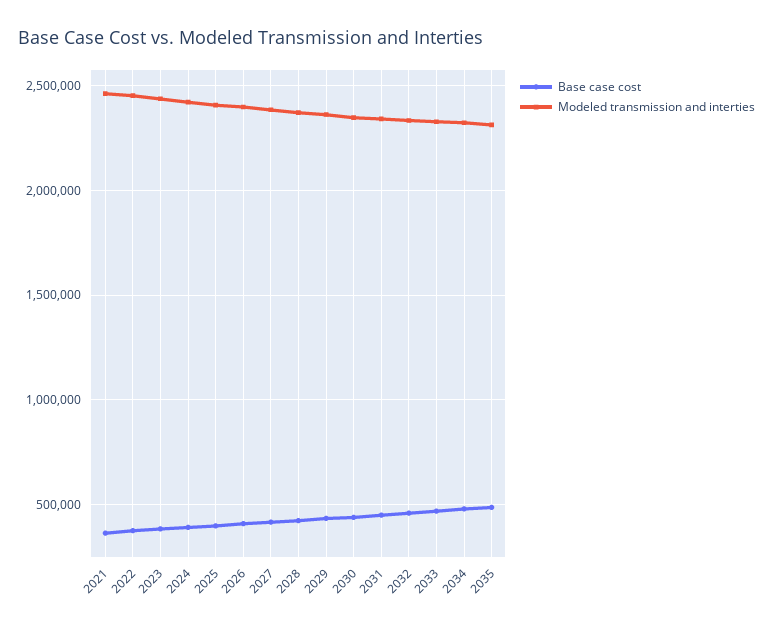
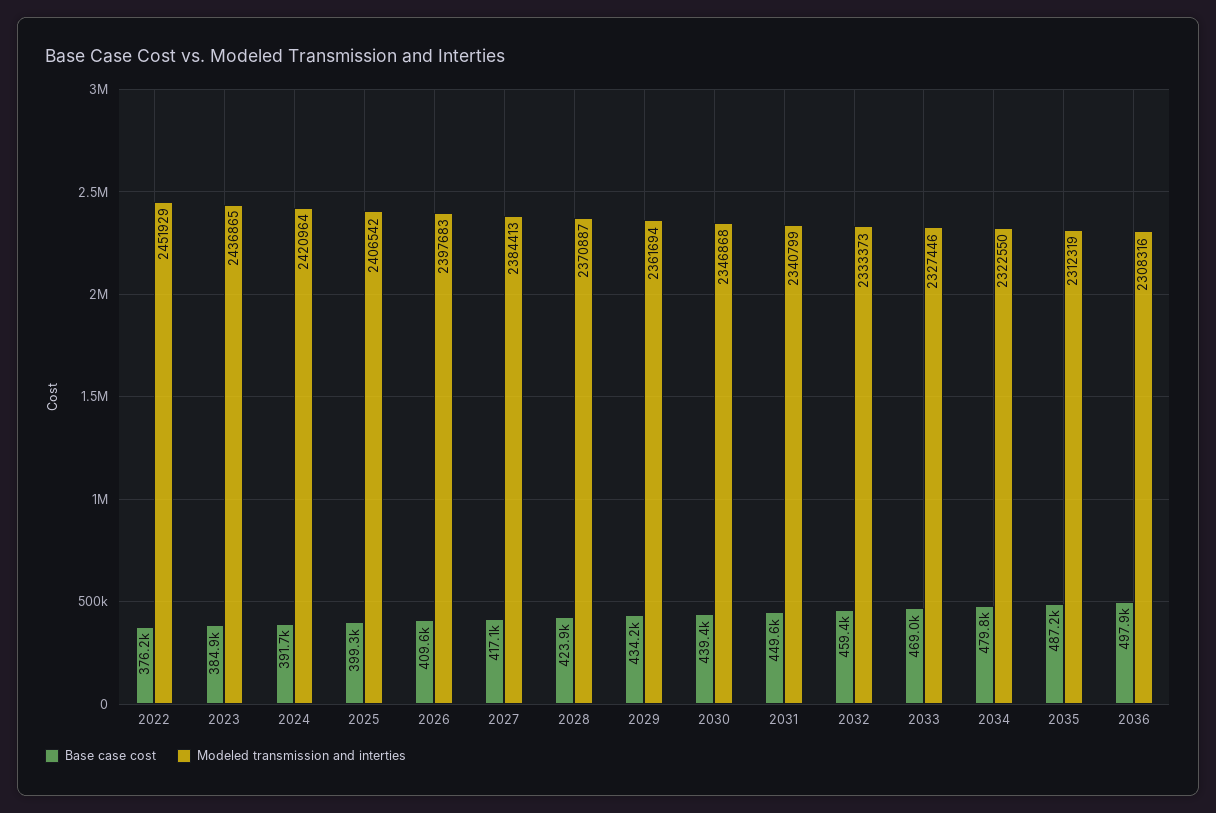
Base case cost, 2021: 350000 -> none
Modeled transmission and interties, 2021: 2450000 -> none
Base case cost, 2036: none -> 497900
Modeled transmission and interties, 2036: none -> 2308316

